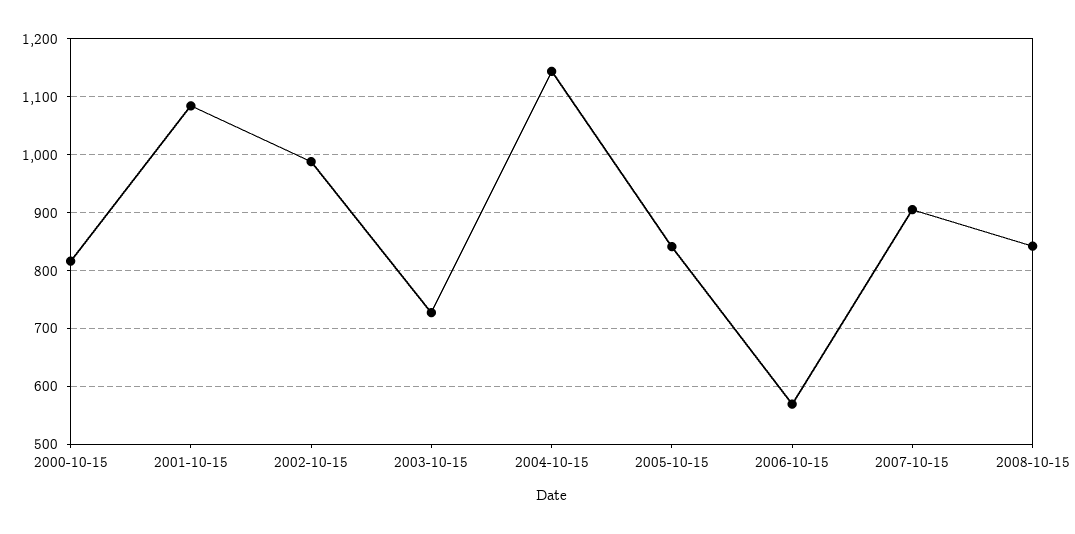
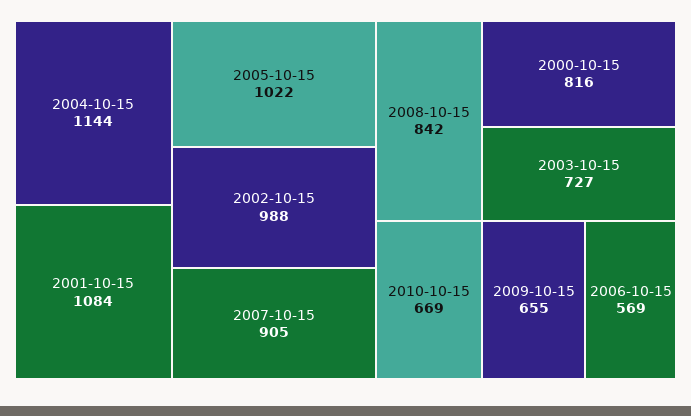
2005-10-15: 840 -> 1022
2010-10-15: none -> 669
2009-10-15: none -> 655

